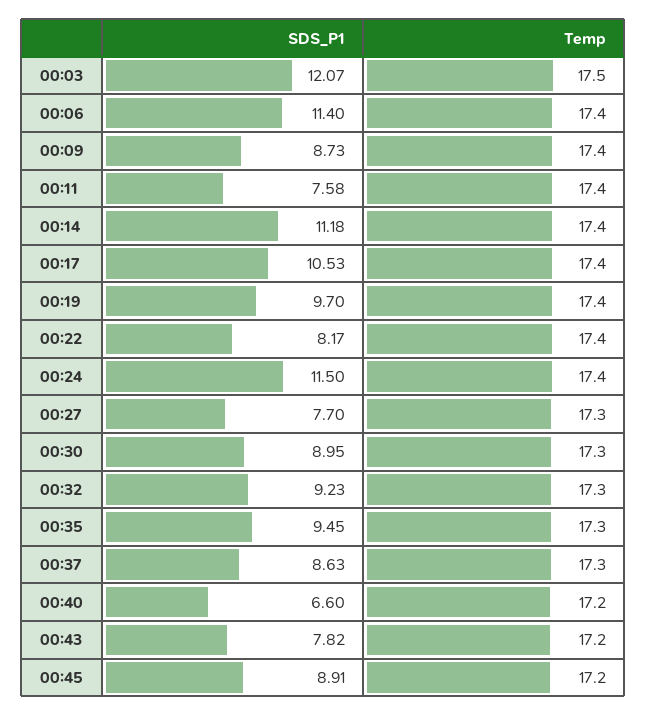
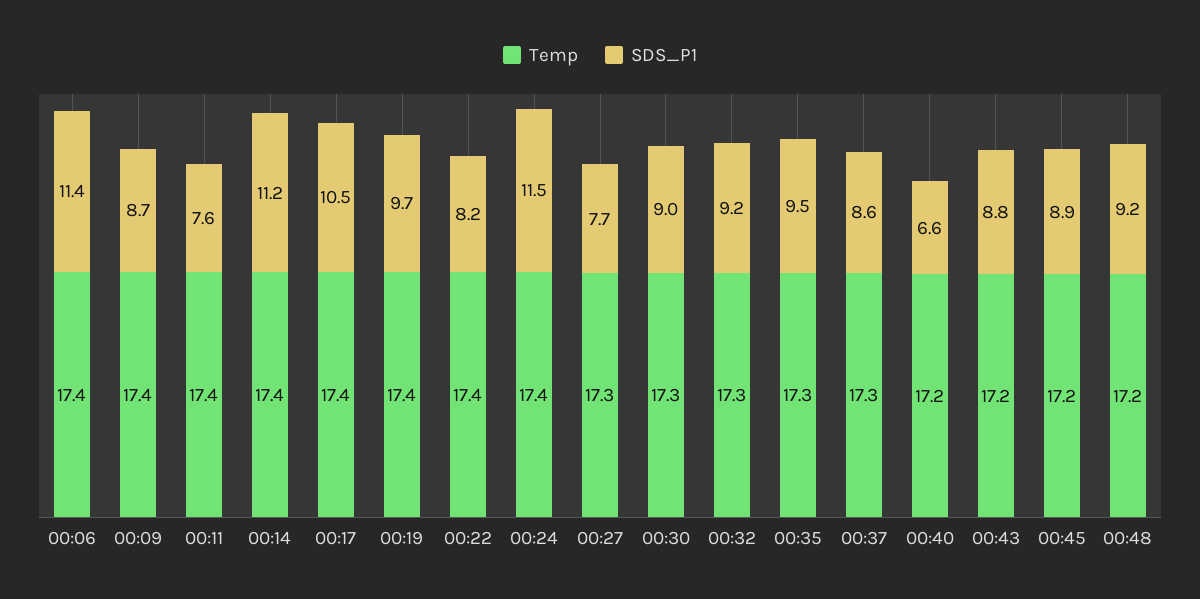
SDS_P1, 00:03: 12.07 -> none
Temp, 00:03: 17.5 -> none
SDS_P1, 00:43: 7.82 -> 8.8
Temp, 00:48: none -> 17.2
SDS_P1, 00:48: none -> 9.2

